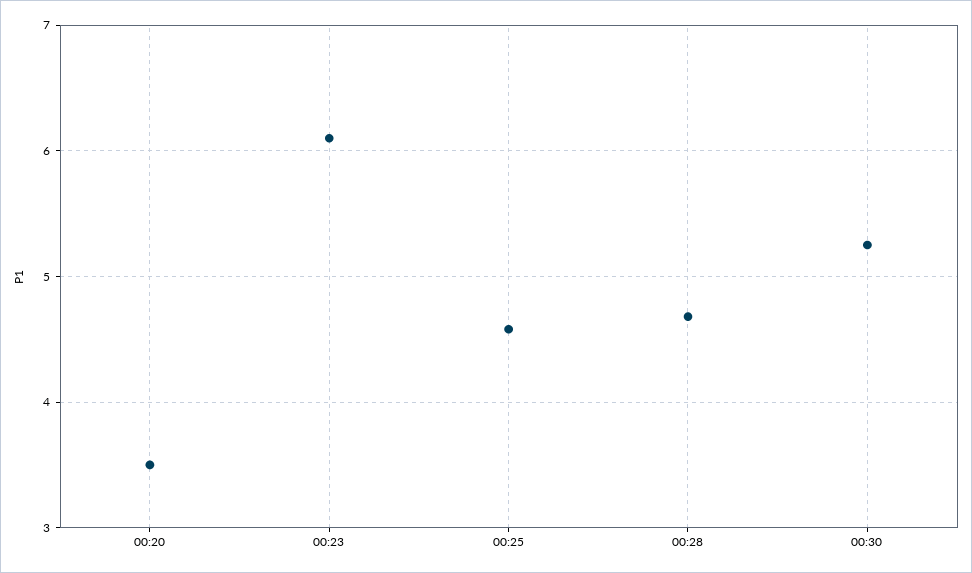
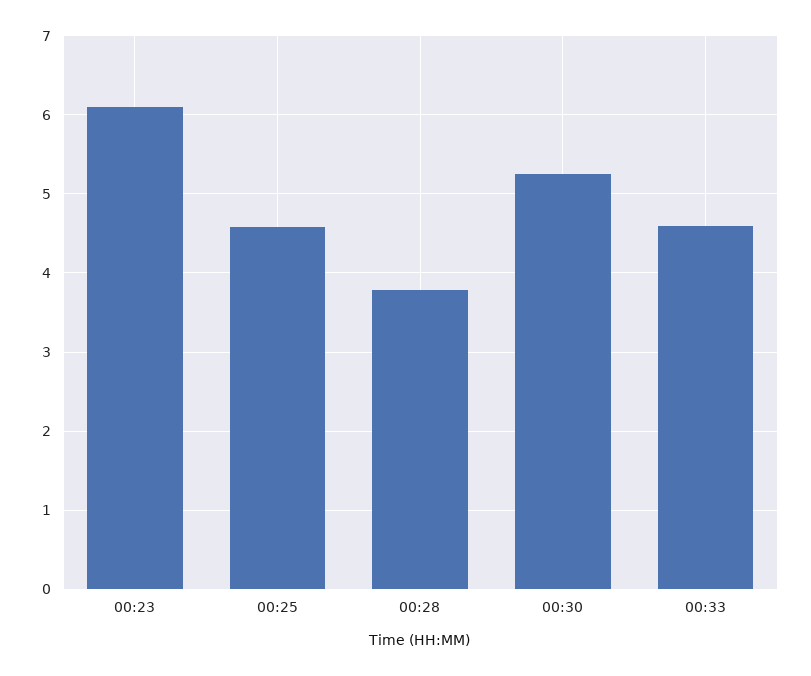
00:20: 3.5 -> none
00:28: 4.7 -> 3.8
00:33: none -> 4.6

